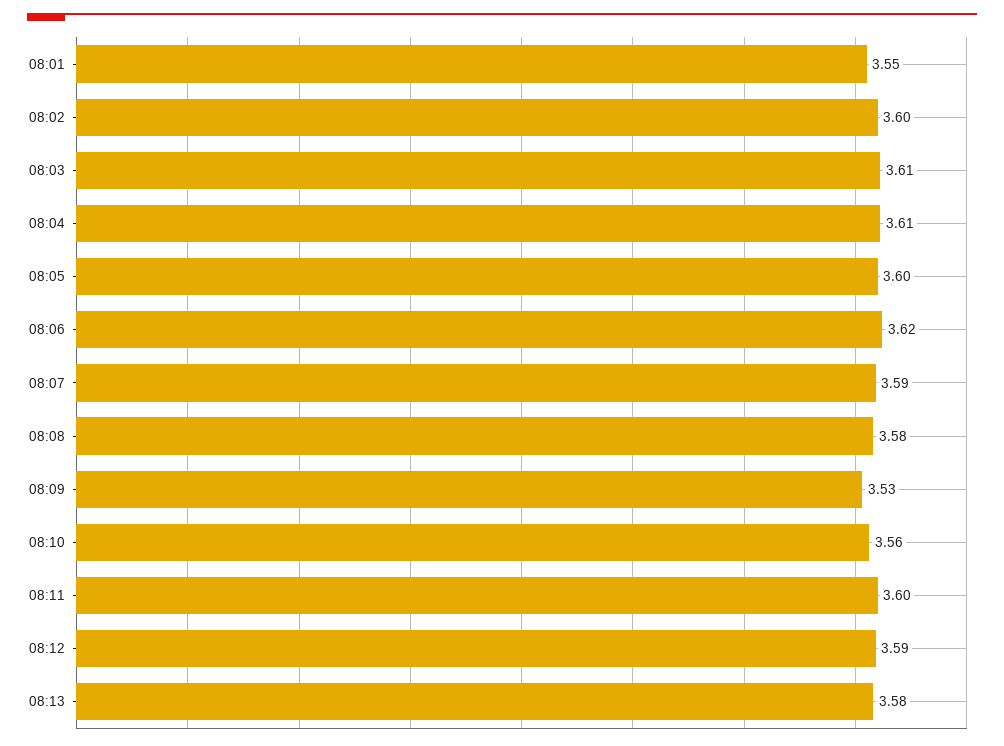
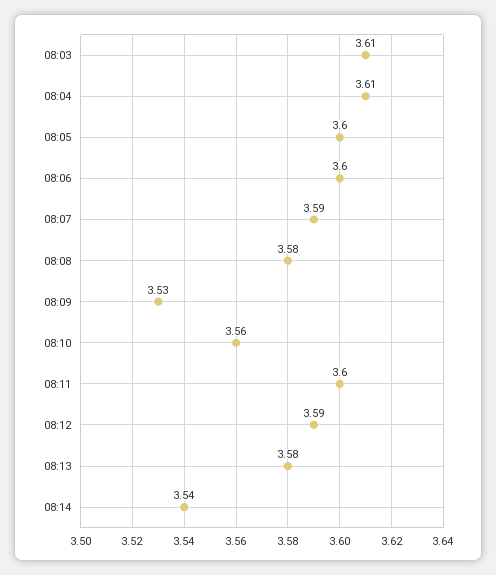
08:01: 3.55 -> none
08:02: 3.6 -> none
08:06: 3.62 -> 3.6
08:14: none -> 3.54

